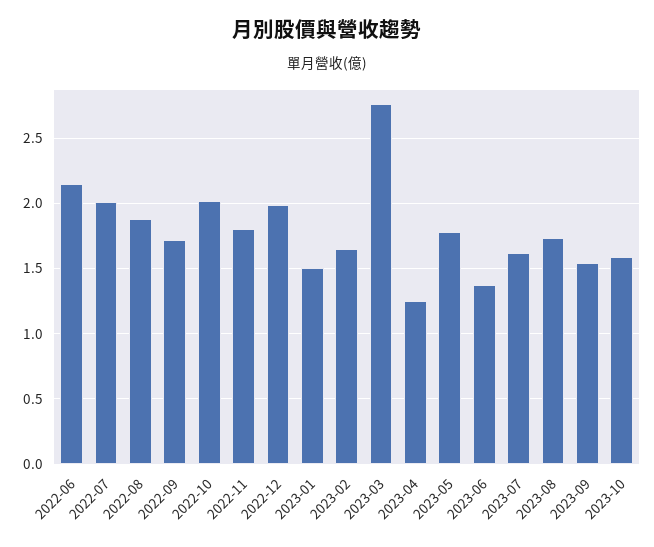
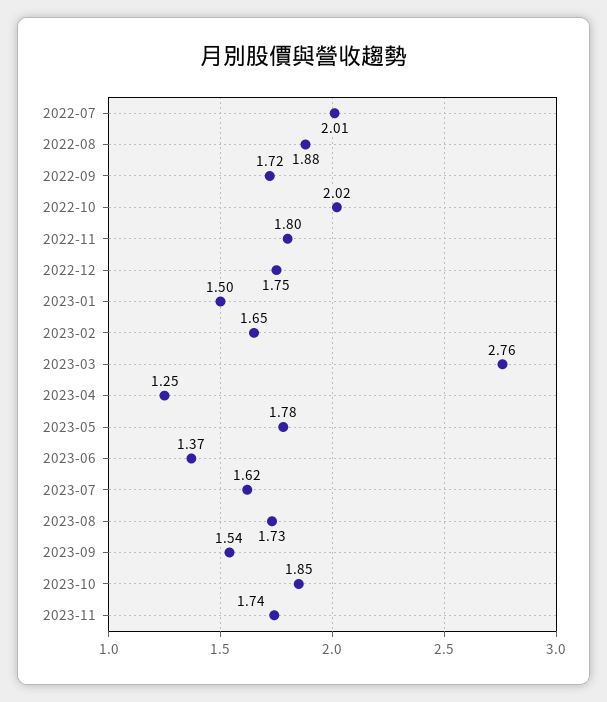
2022-06: 2.15 -> none
2022-12: 2 -> 1.75
2023-10: 1.6 -> 1.85
2023-11: none -> 1.74

